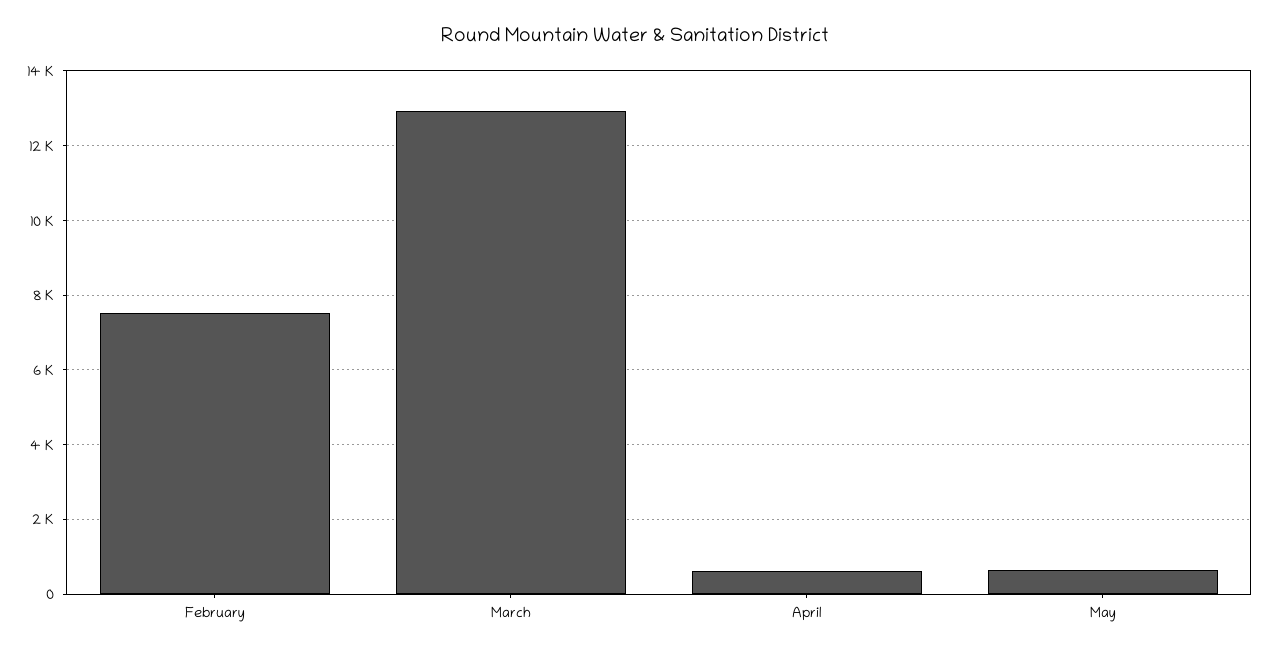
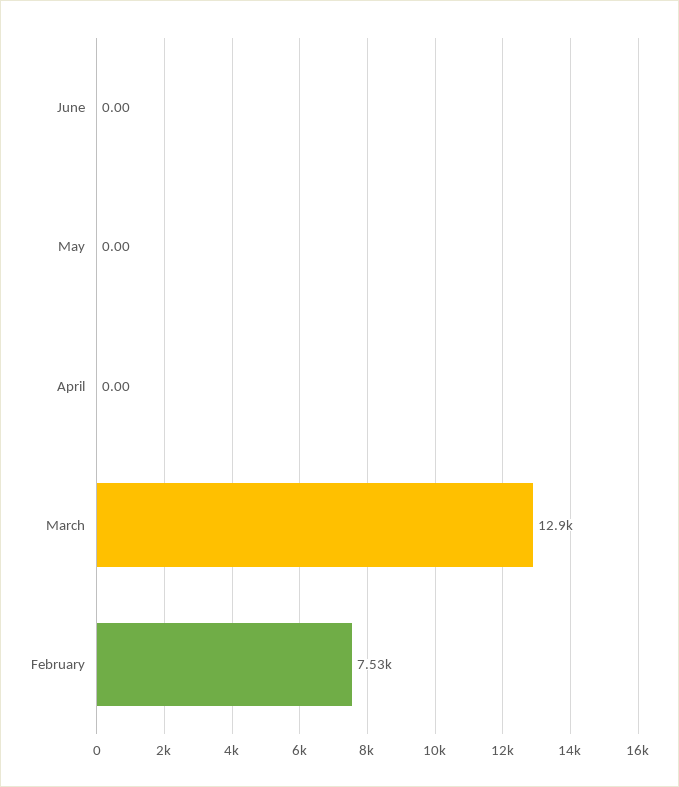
April: 600 -> 0
May: 600 -> 0
June: none -> 0

